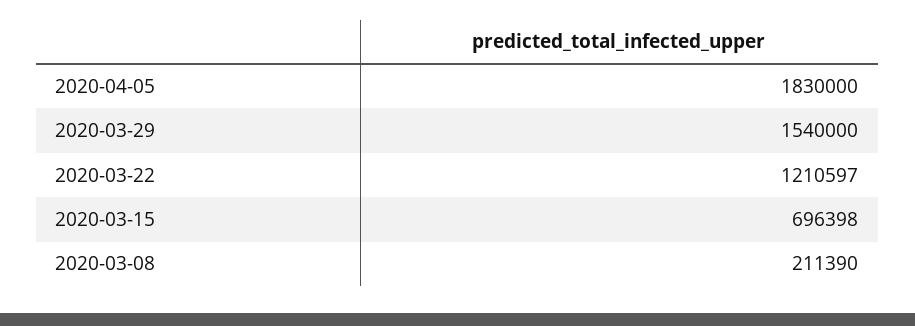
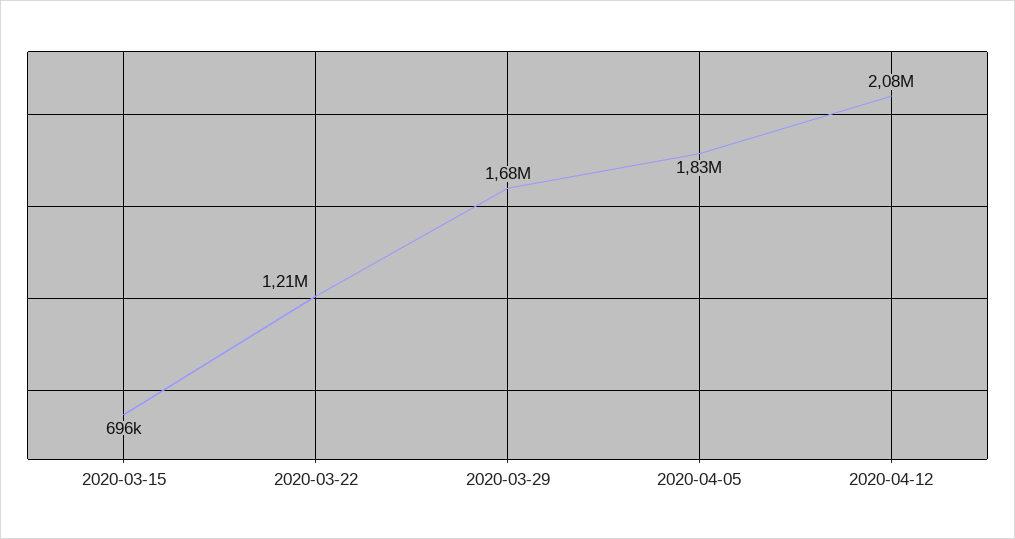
2020-03-29: 1540000 -> 1680000
2020-03-08: 211390 -> none
2020-04-12: none -> 2080000

